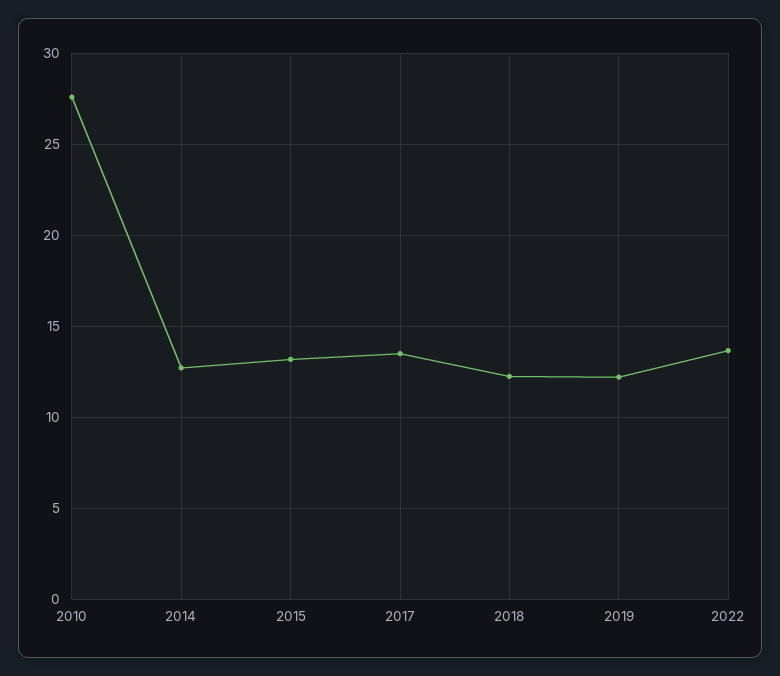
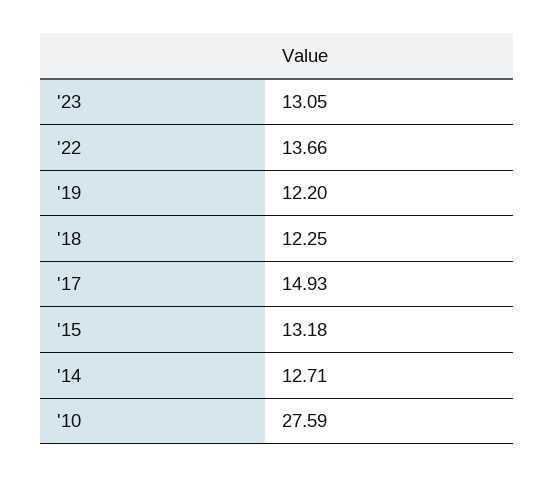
2017: 13.5 -> 14.93
'23: none -> 13.05

